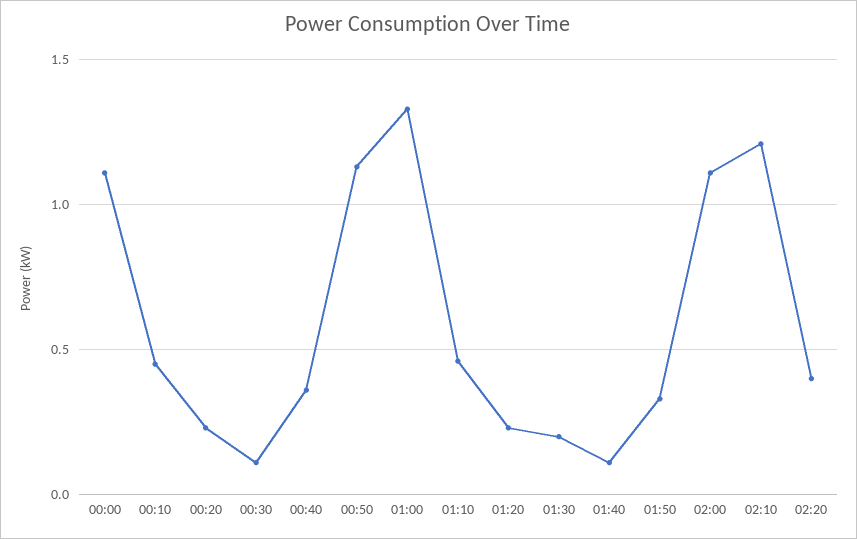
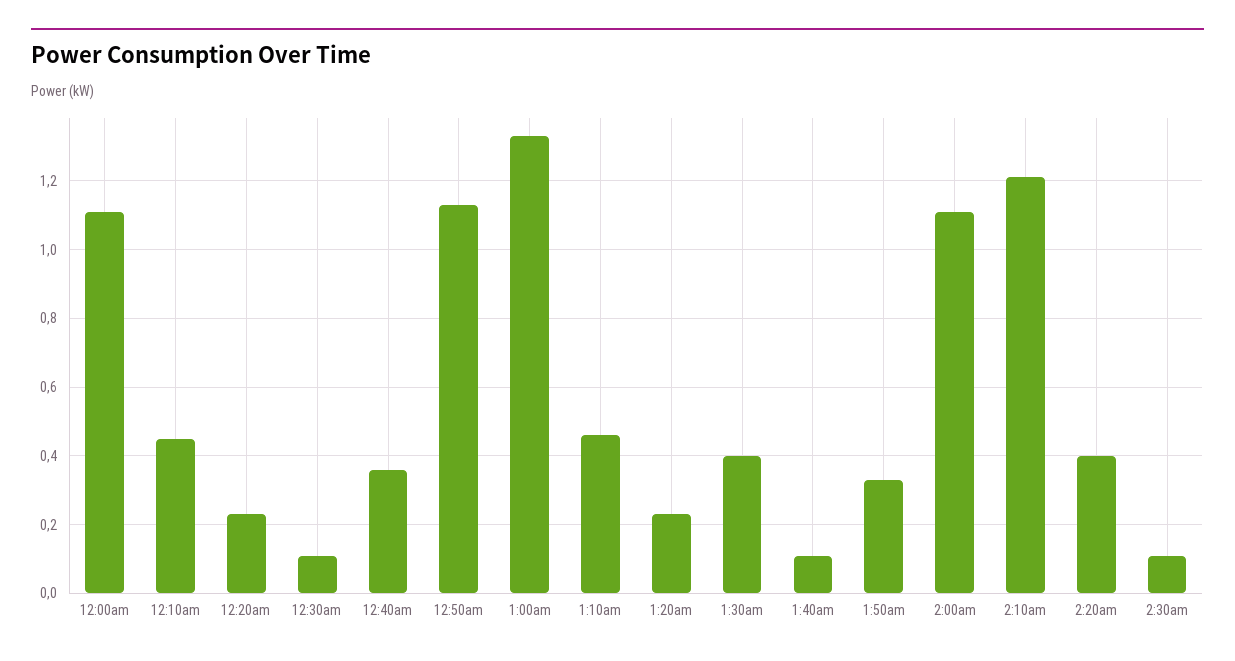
01:30: 0.2 -> 0.4
2:30am: none -> 0.1

